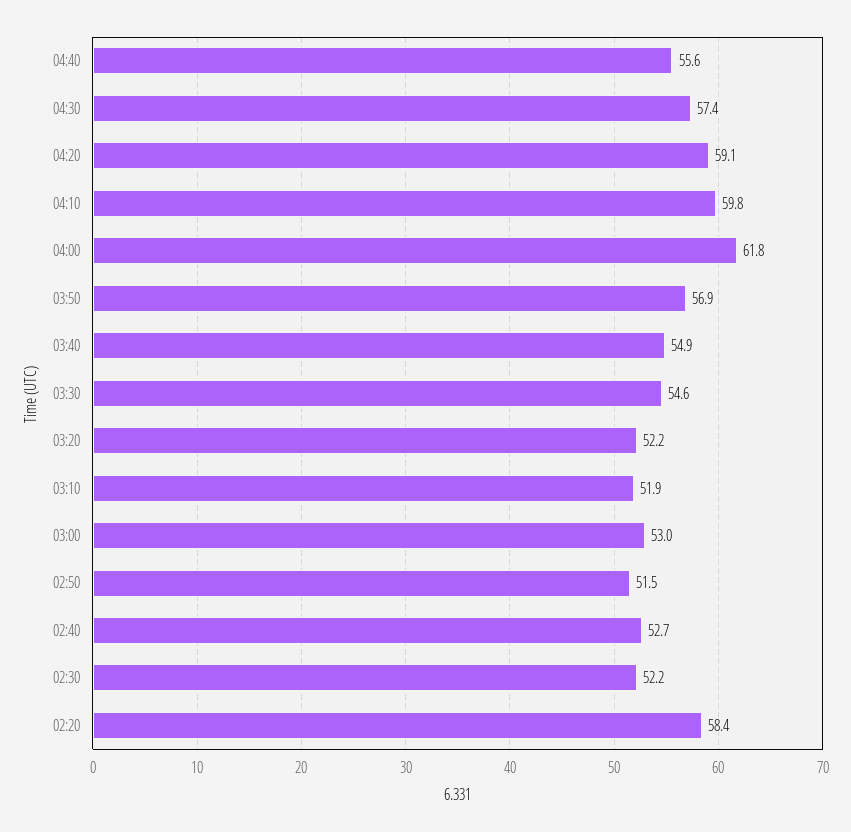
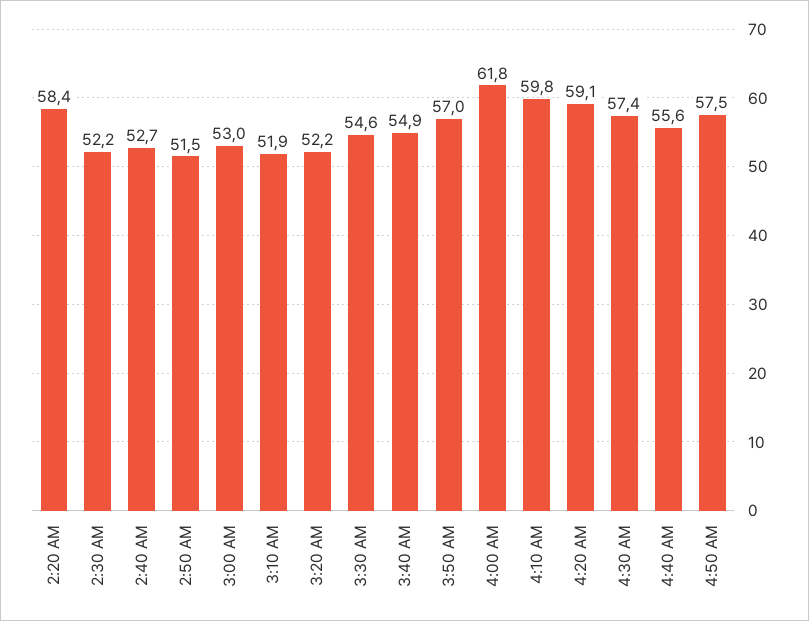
03:50: 56.9 -> 57
4:50 AM: none -> 57.5

